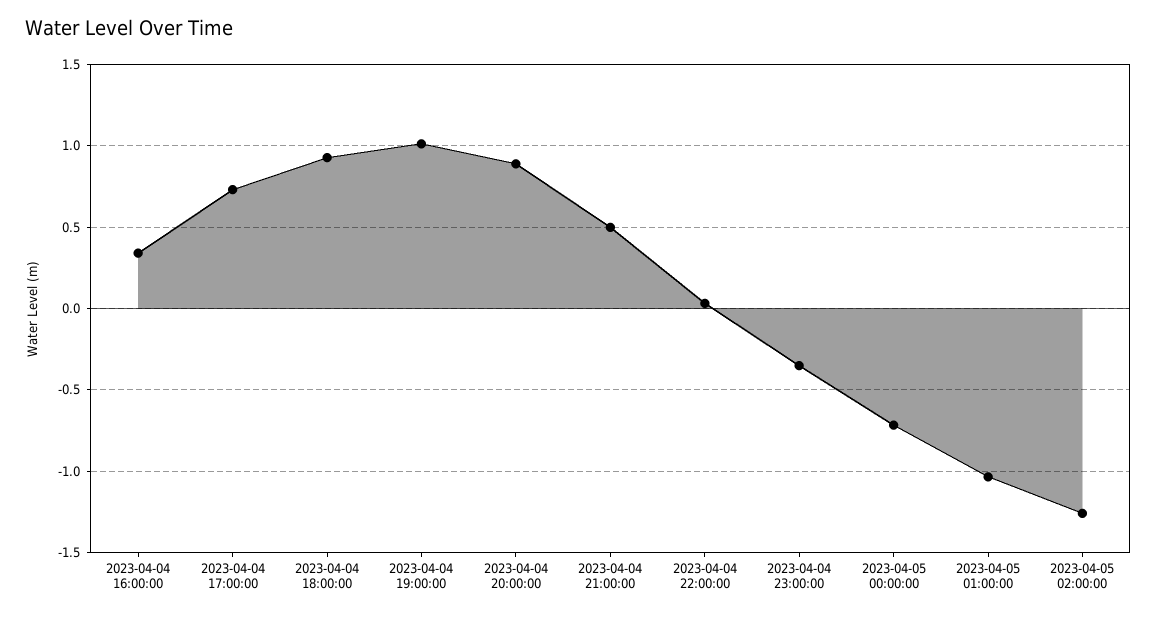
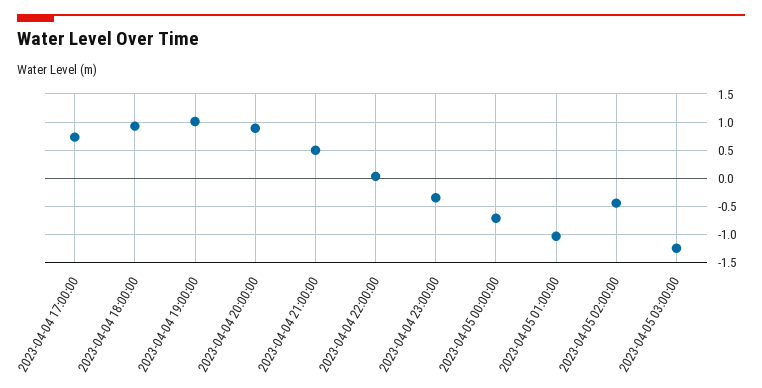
2023-04-04 16:00:00: 0.35 -> none
2023-04-05 02:00:00: -1.25 -> -0.5
2023-04-05 03:00:00: none -> -1.25

